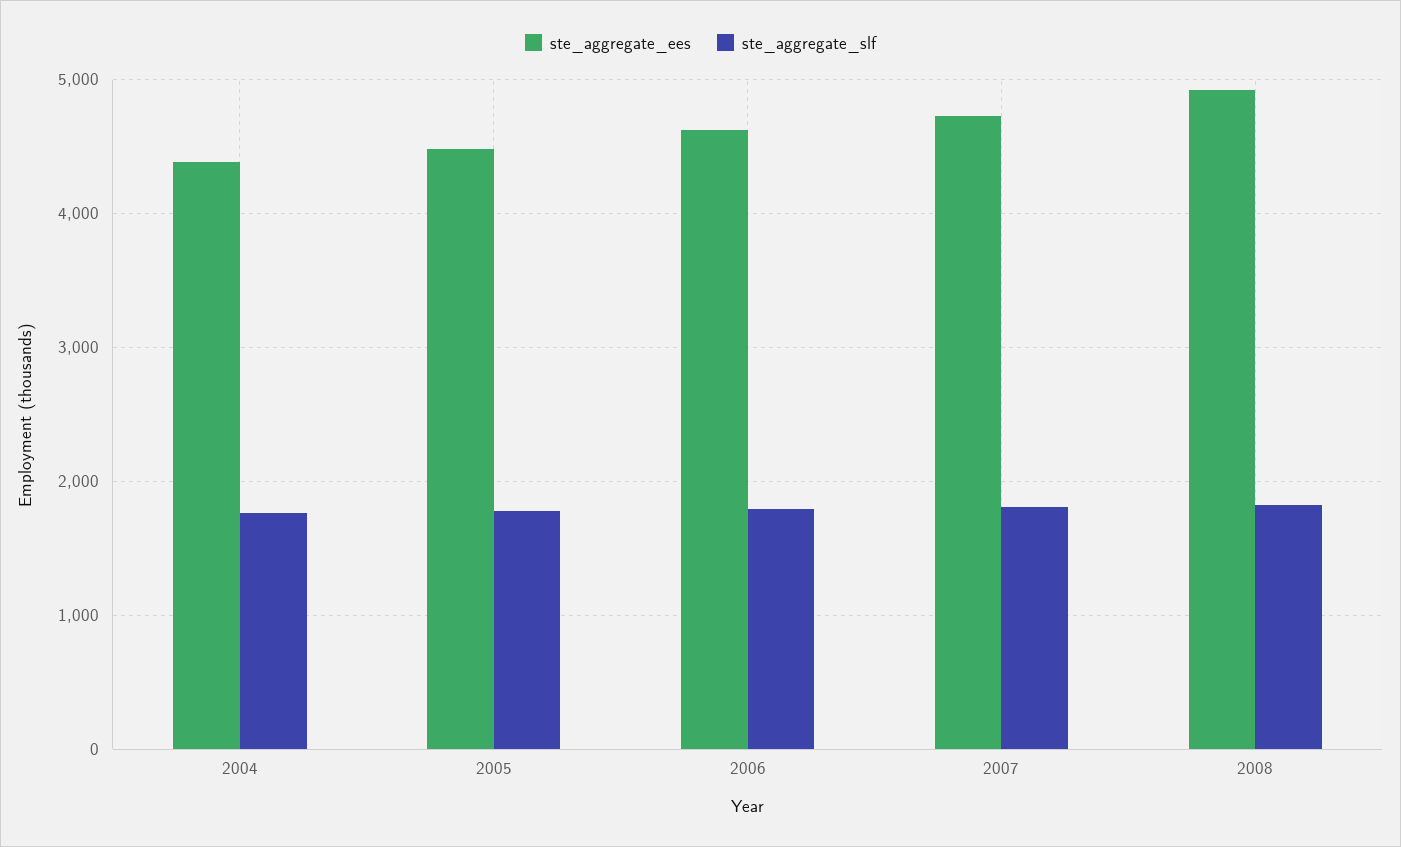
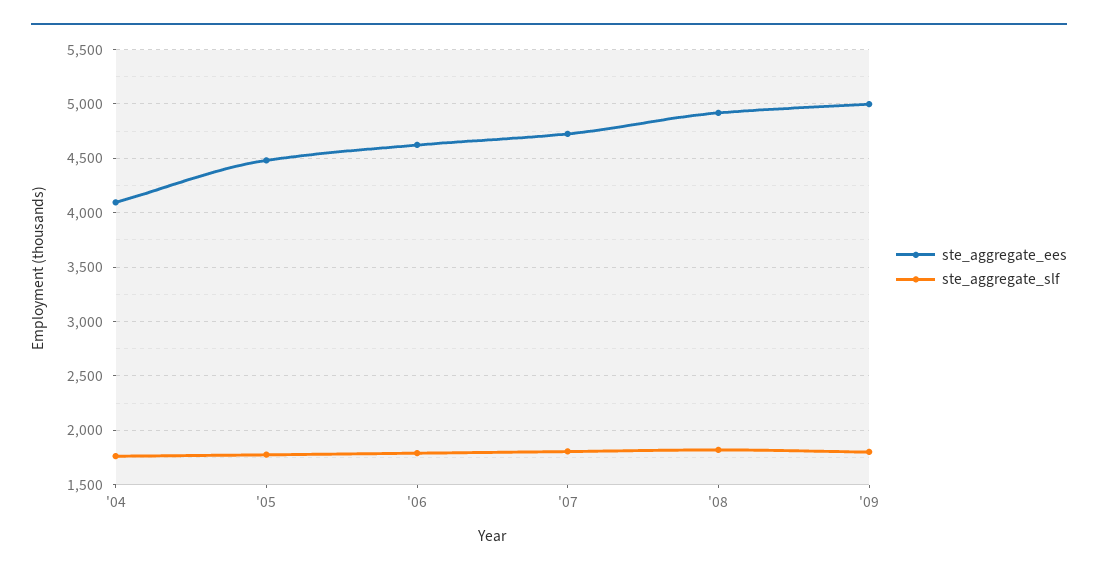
ste_aggregate_ees, 2004: 4400 -> 4100
ste_aggregate_ees, '09: none -> 5000
ste_aggregate_slf, '09: none -> 1800

